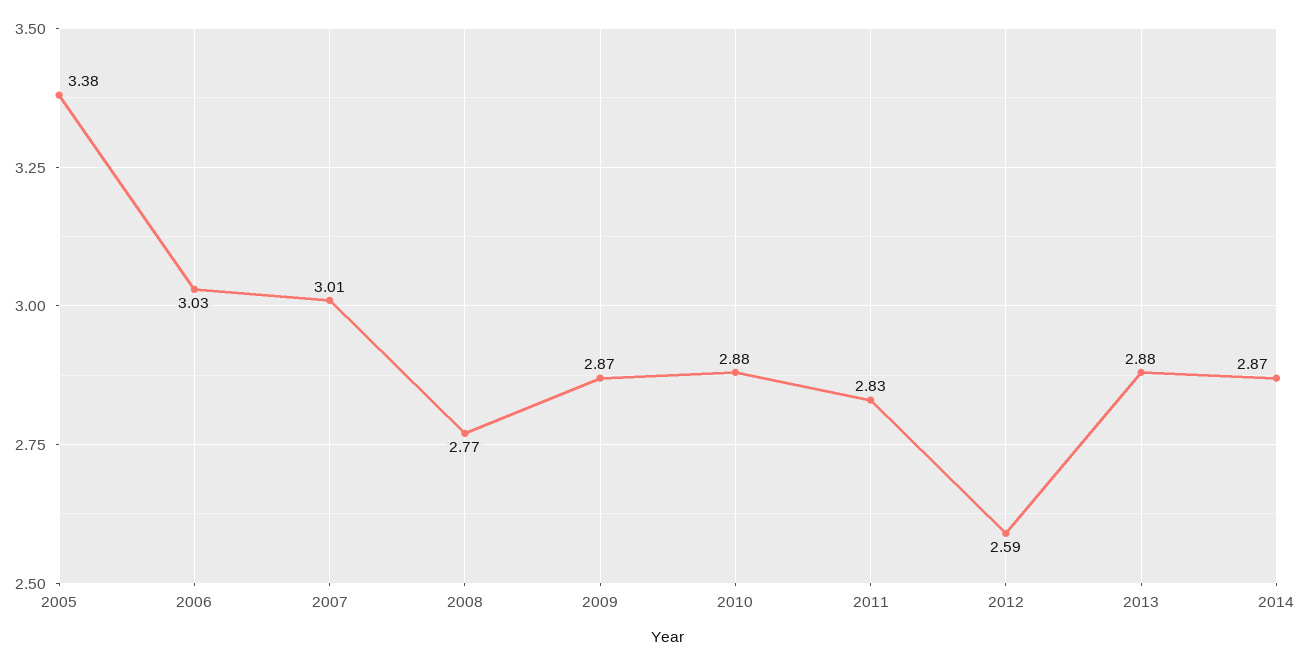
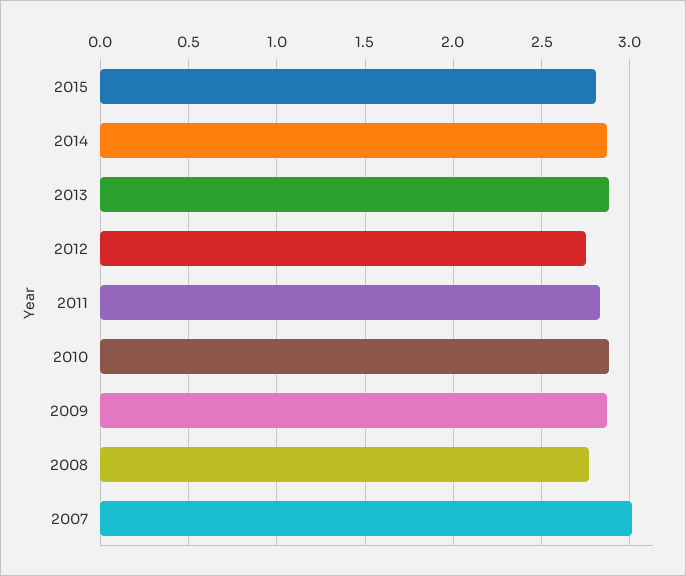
2005: 3.38 -> none
2006: 3.03 -> none
2012: 2.59 -> 2.75
2015: none -> 2.8

